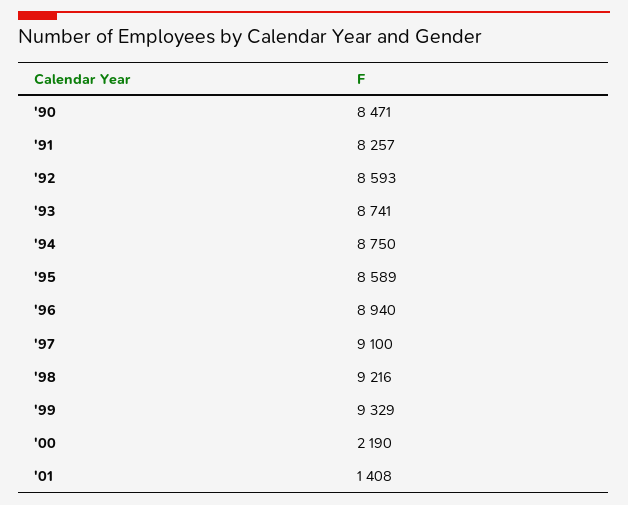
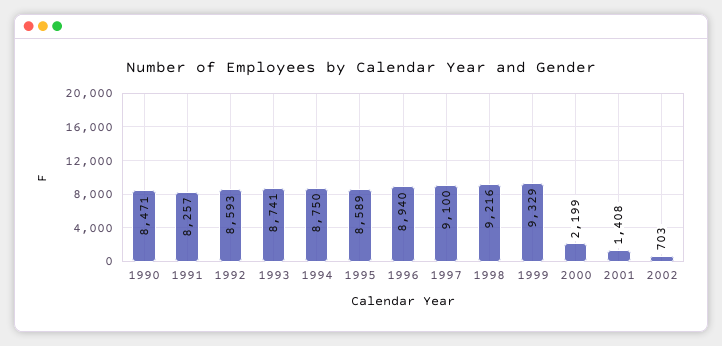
'00: 2190 -> 2199
2002: none -> 703

